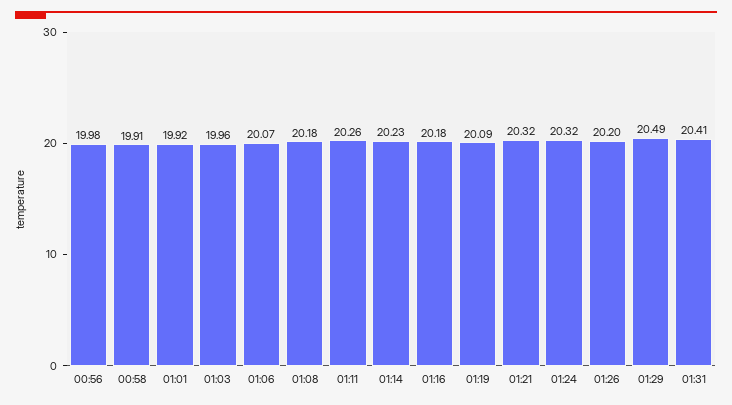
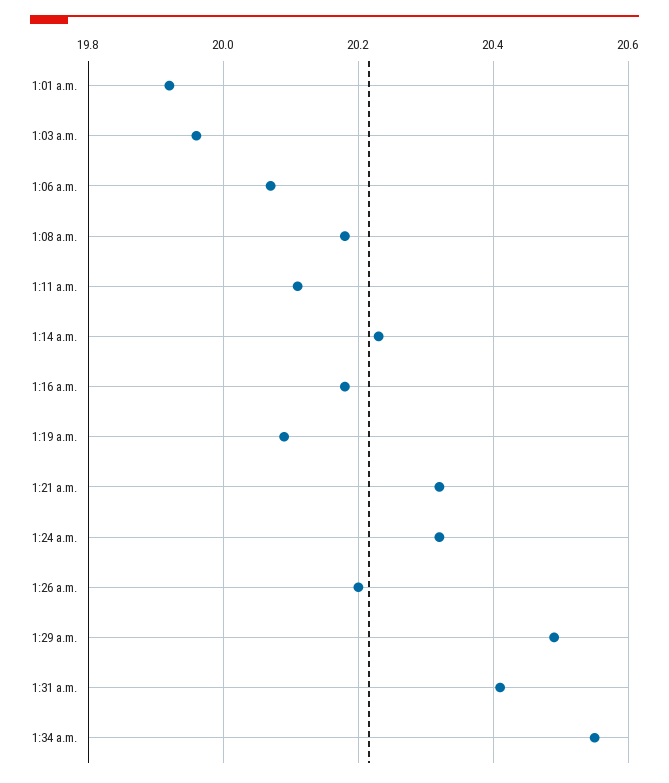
00:56: 19.98 -> none
00:58: 19.91 -> none
01:11: 20.26 -> 20.1
1:34 a.m.: none -> 20.55

